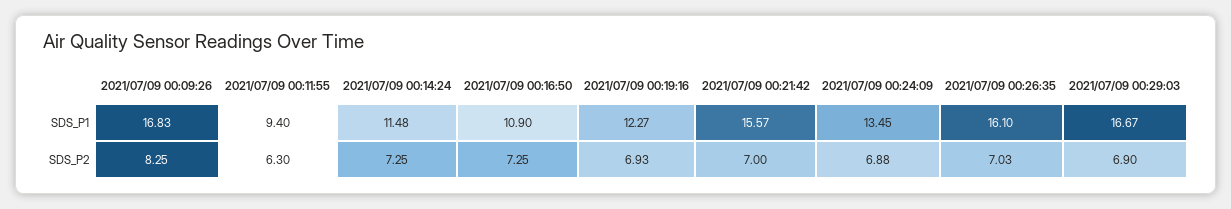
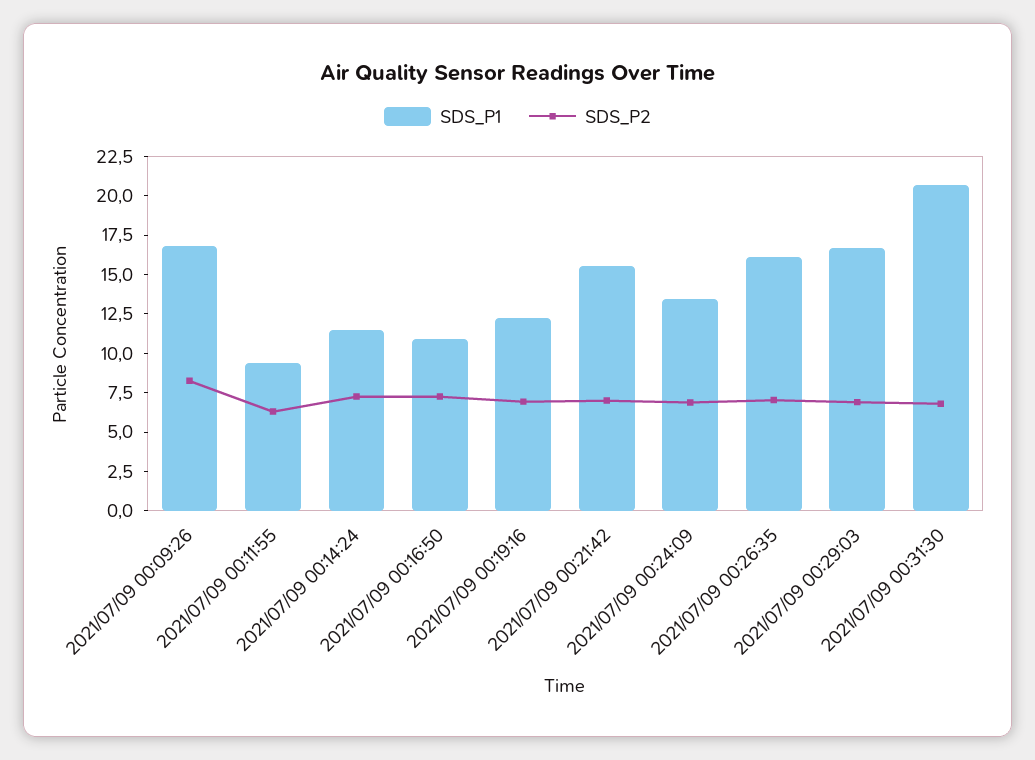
SDS_P1, 2021/07/09 00:31:30: none -> 20
SDS_P2, 2021/07/09 00:31:30: none -> 7.5

